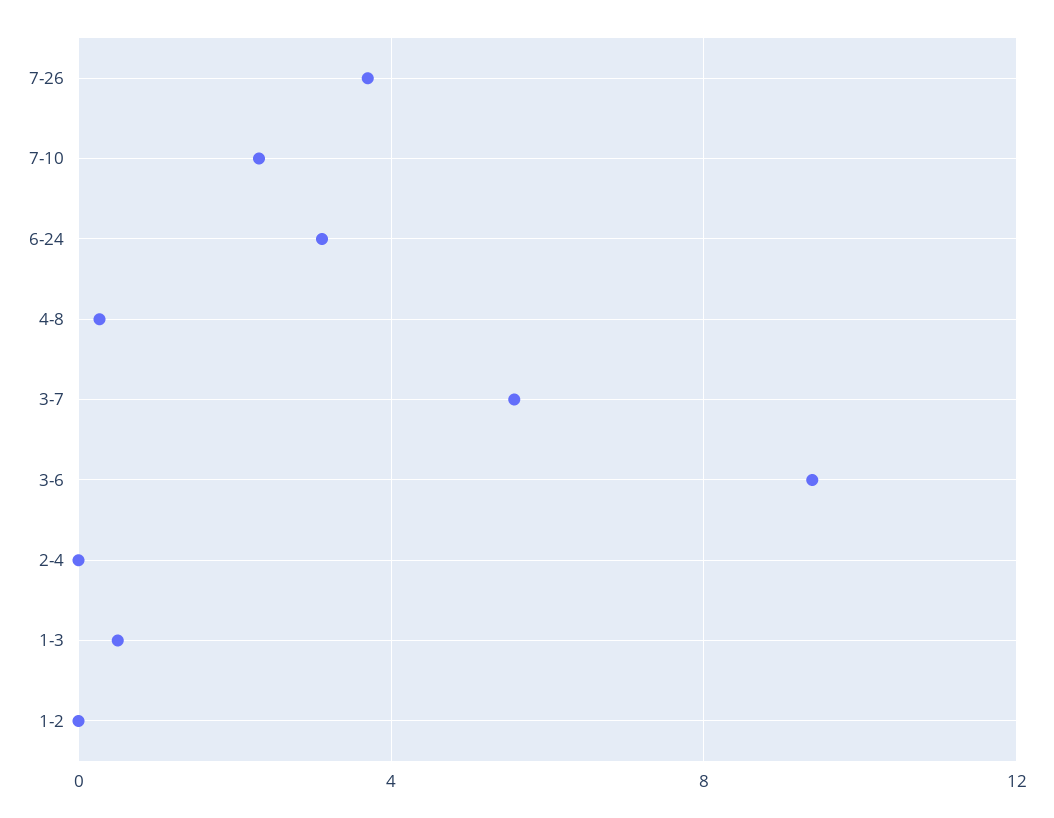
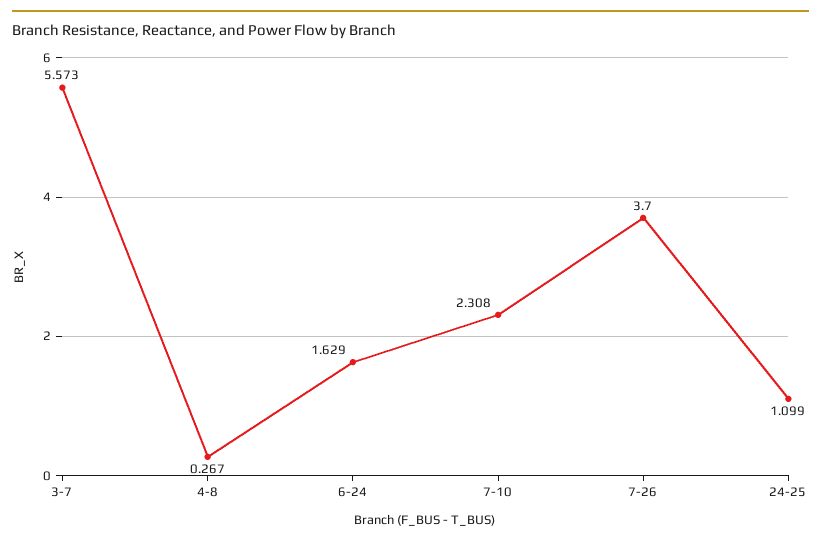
6-24: 3 -> 1.629
3-6: 9.5 -> none
2-4: 0 -> none
1-3: 0.5 -> none
1-2: 0 -> none
24-25: none -> 1.099

